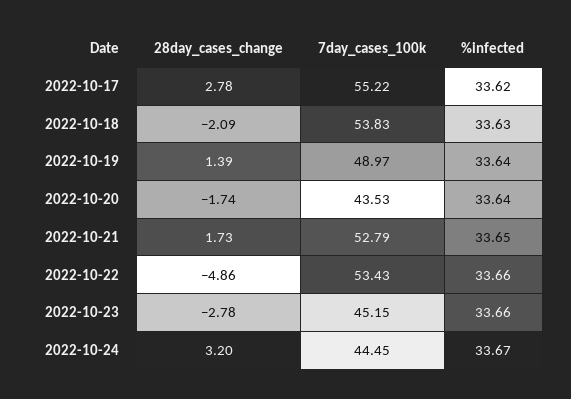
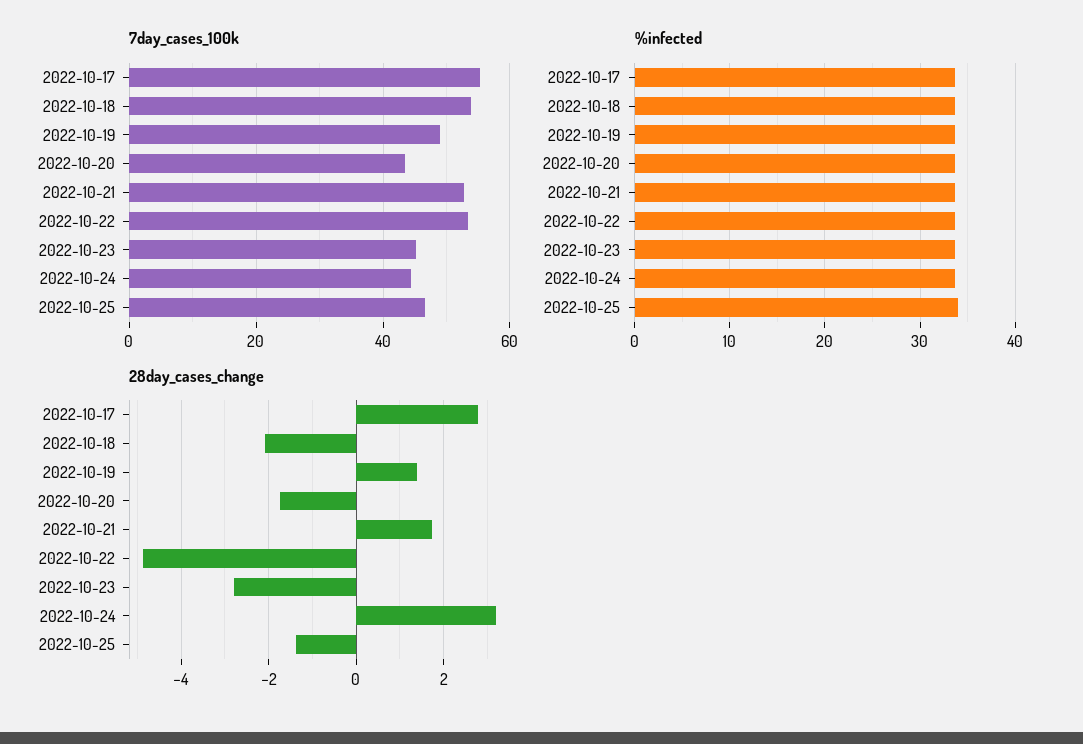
7day_cases_100k, 2022-10-25: none -> 46
%infected, 2022-10-25: none -> 34
28day_cases_change, 2022-10-25: none -> -1.4

